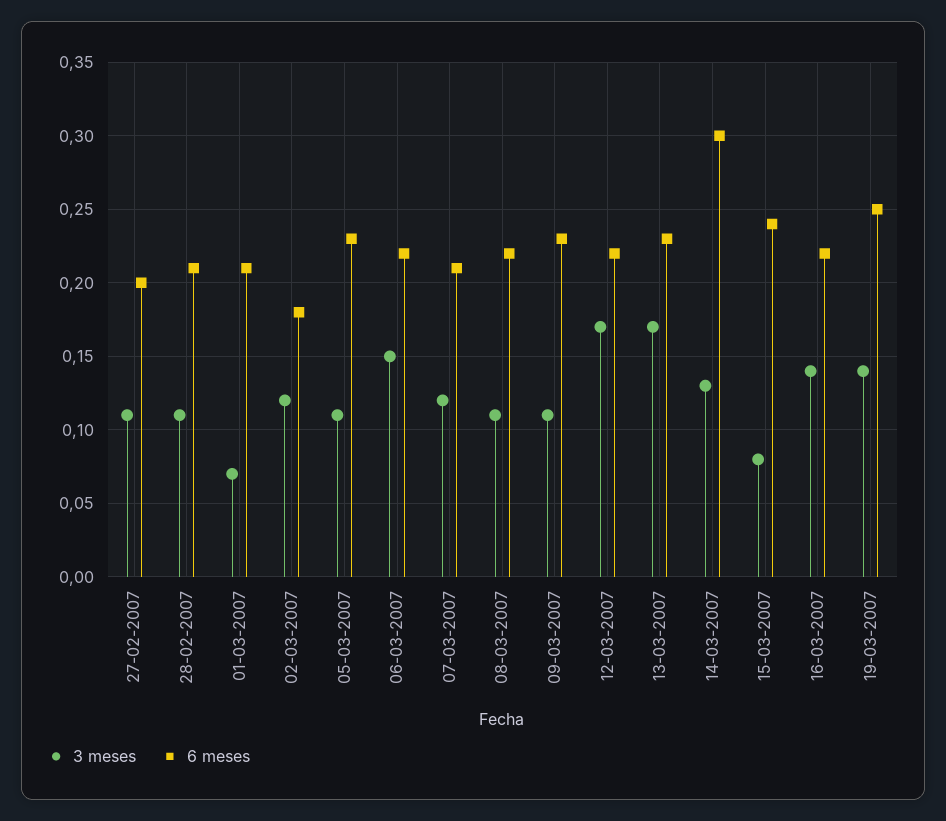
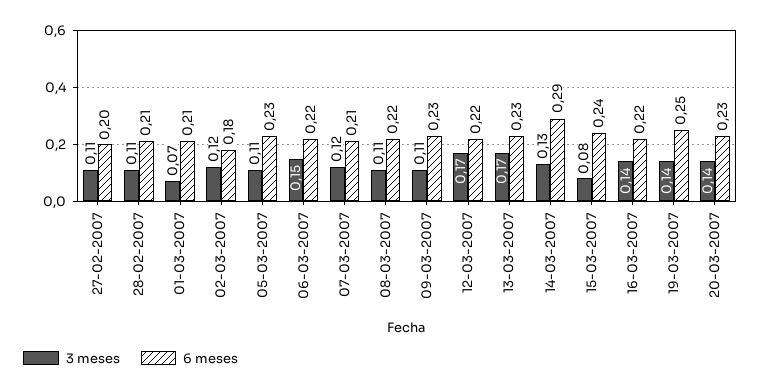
6 meses, 14-03-2007: 0.3 -> 0.29
3 meses, 20-03-2007: none -> 0.14
6 meses, 20-03-2007: none -> 0.23

